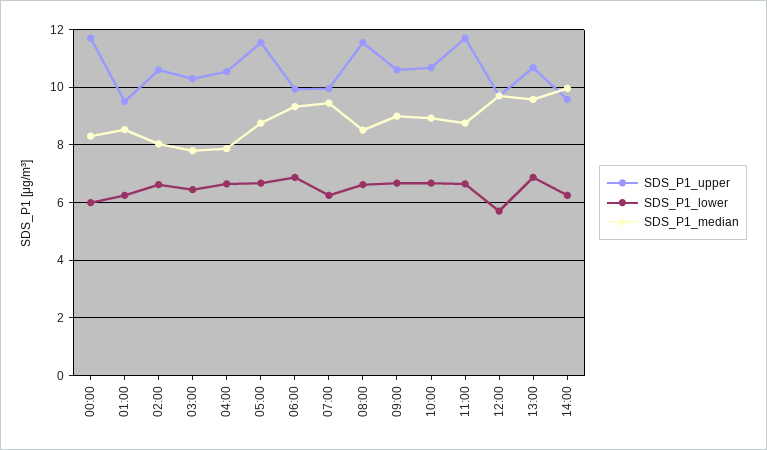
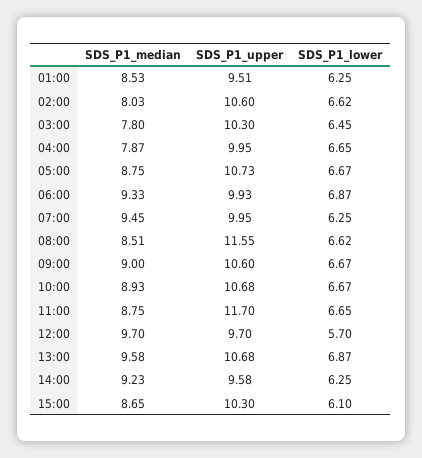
SDS_P1_upper, 00:00: 11.75 -> none
SDS_P1_lower, 00:00: 6 -> none
SDS_P1_median, 00:00: 8.25 -> none
SDS_P1_upper, 04:00: 10.5 -> 9.95
SDS_P1_upper, 05:00: 11.5 -> 10.73
SDS_P1_median, 14:00: 10 -> 9.23
SDS_P1_median, 15:00: none -> 8.65
SDS_P1_upper, 15:00: none -> 10.3
SDS_P1_lower, 15:00: none -> 6.1

